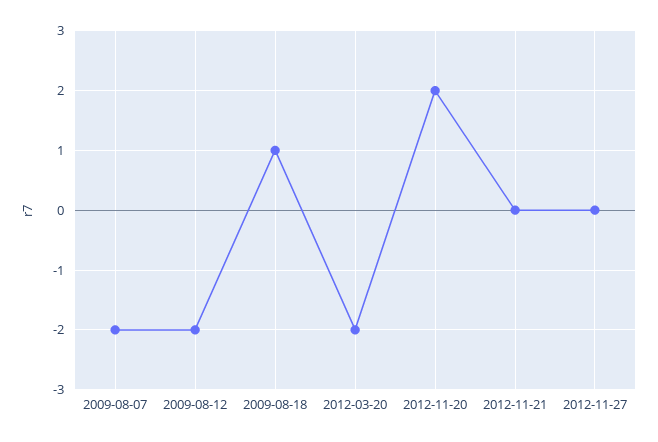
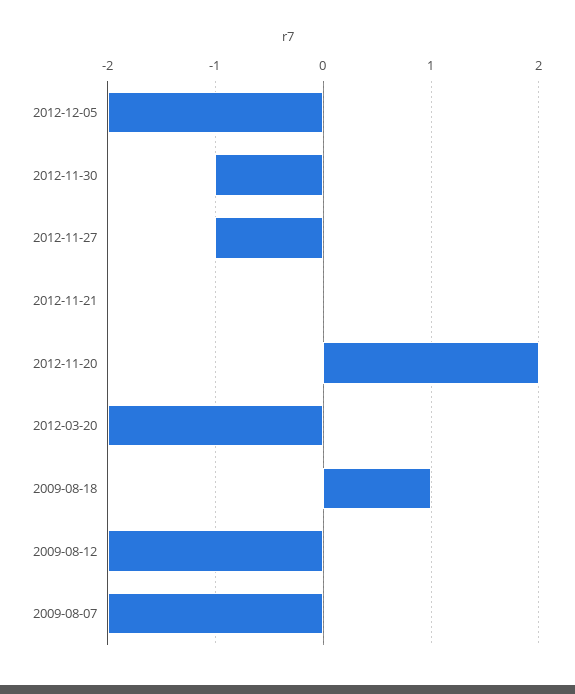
2012-11-27: 0 -> -1
2012-12-05: none -> -2
2012-11-30: none -> -1

